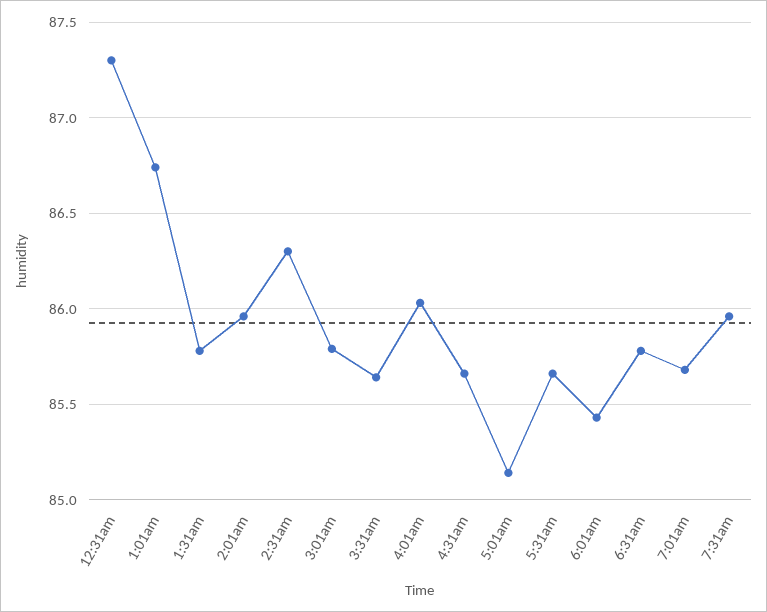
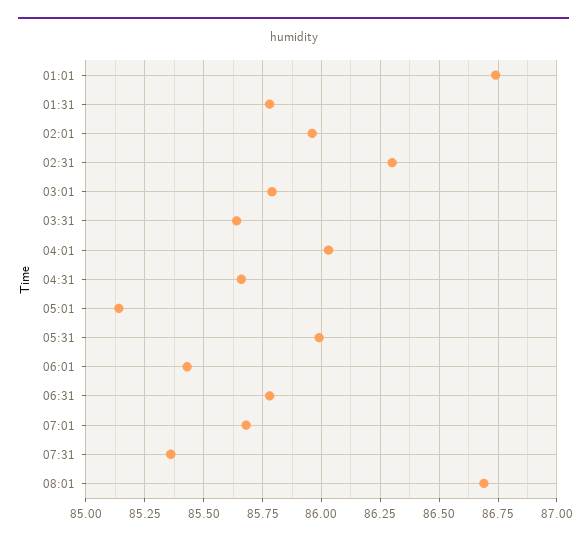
12:31am: 87.3 -> none
5:31am: 85.65 -> 86
7:31am: 85.95 -> 85.35
08:01: none -> 86.7

